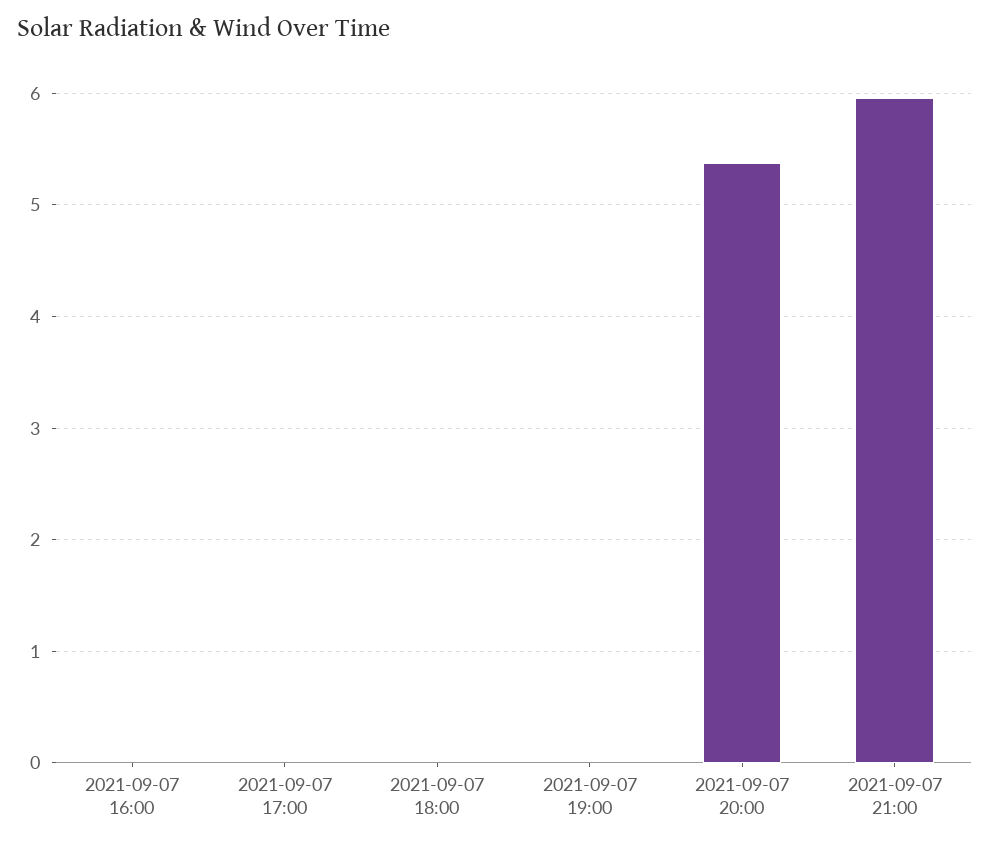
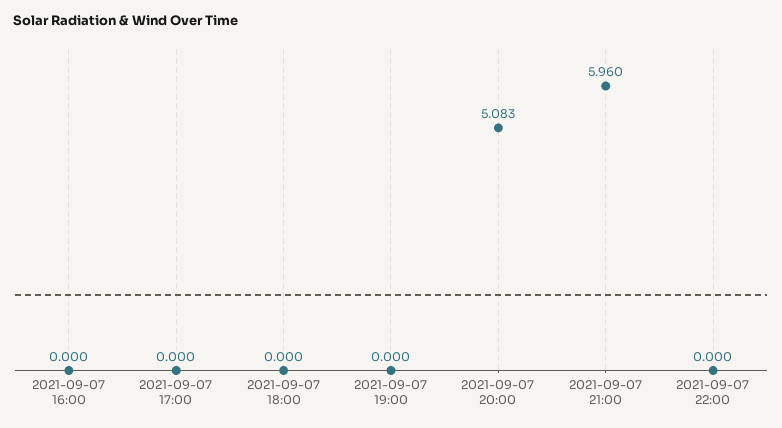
2021-09-07 20:00: 5.4 -> 5.083
2021-09-07 22:00: none -> 0

